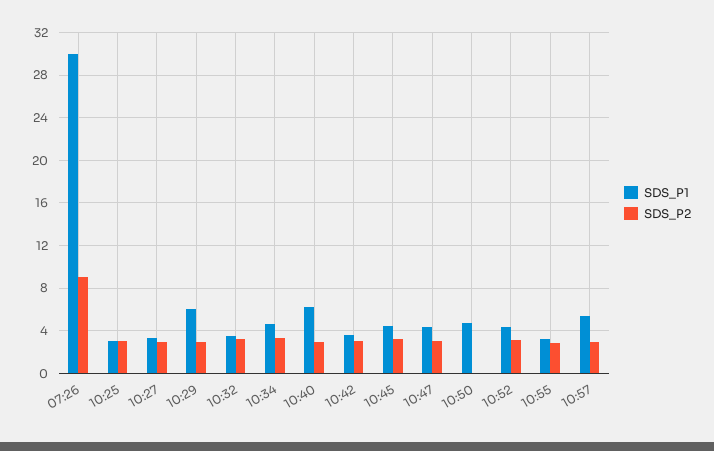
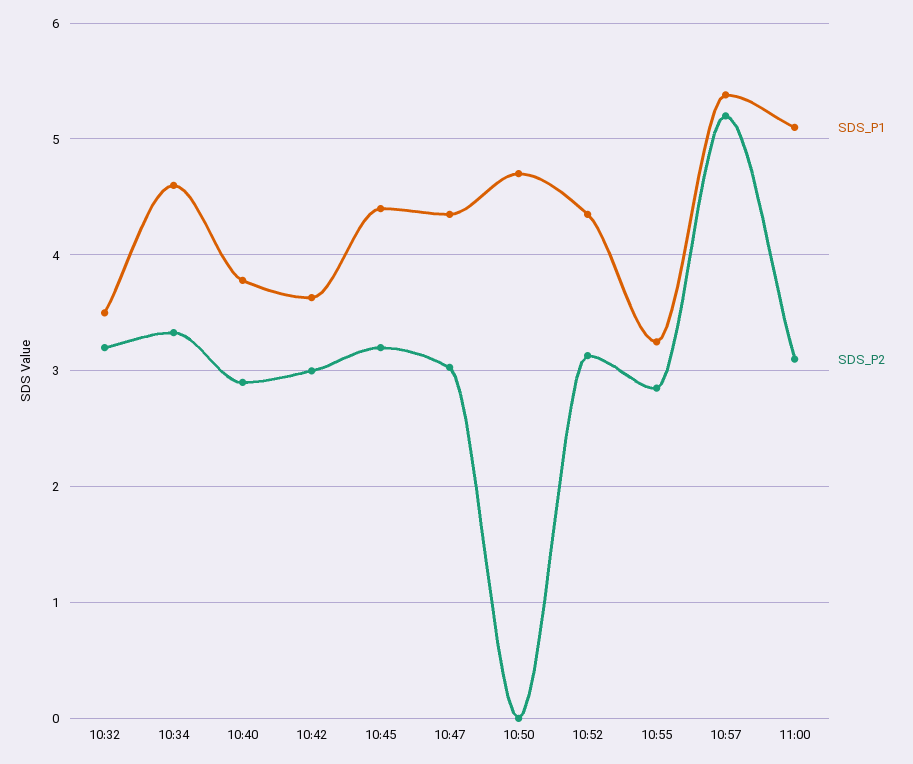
SDS_P1, 07:26: 30 -> none
SDS_P2, 07:26: 9 -> none
SDS_P1, 10:25: 3 -> none
SDS_P2, 10:25: 3 -> none
SDS_P1, 10:27: 3 -> none
SDS_P2, 10:27: 3 -> none
SDS_P1, 10:29: 6 -> none
SDS_P2, 10:29: 3 -> none
SDS_P1, 10:40: 6 -> 3.8
SDS_P2, 10:57: 3 -> 5.2
SDS_P1, 11:00: none -> 5.1
SDS_P2, 11:00: none -> 3.1

